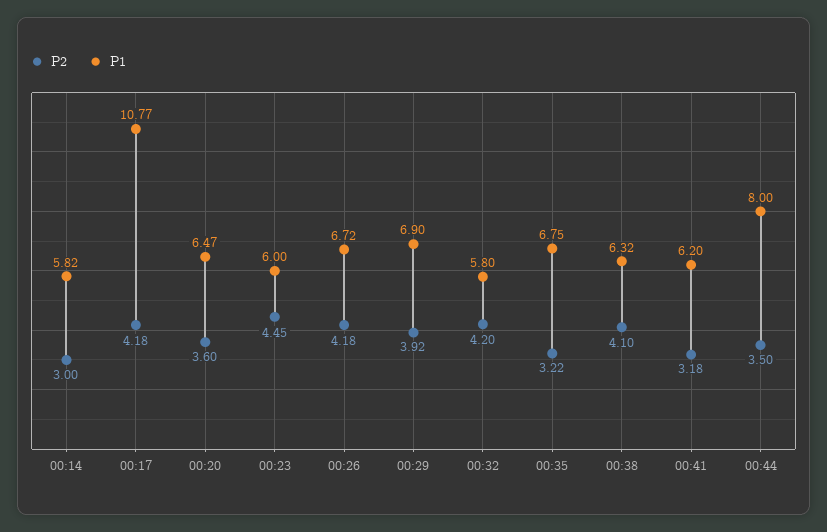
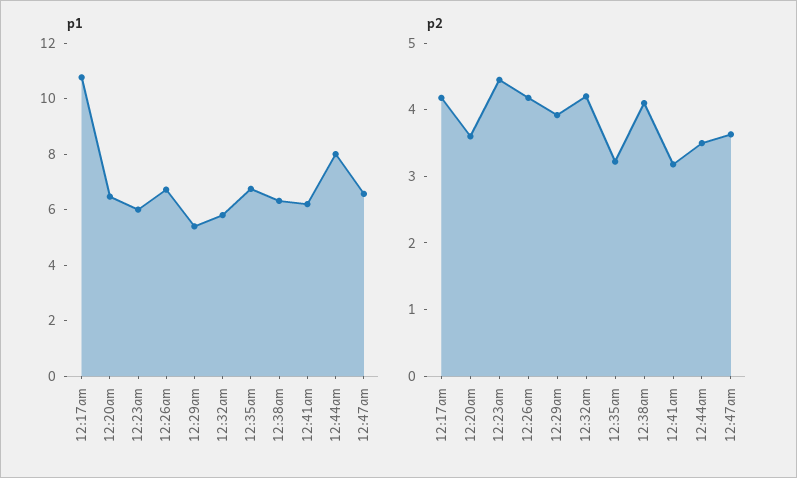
P2, 00:14: 3 -> none
P1, 00:14: 5.82 -> none
P1, 00:29: 6.9 -> 5.5
P1, 12:47am: none -> 6.5
P2, 12:47am: none -> 3.6

